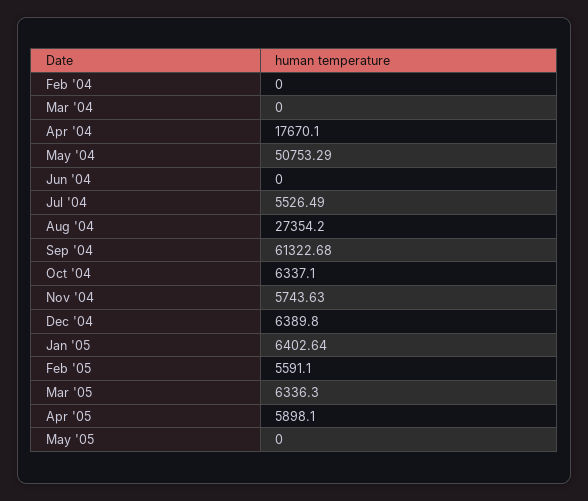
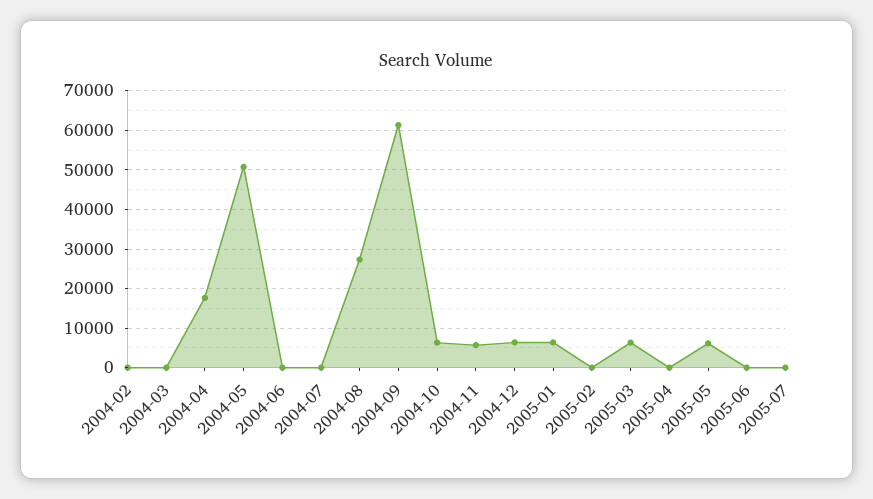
Jul '04: 5526.49 -> 0
Feb '05: 5591.1 -> 0
Apr '05: 5898.1 -> 0
May '05: 0 -> 6000
2005-06: none -> 0
2005-07: none -> 0

